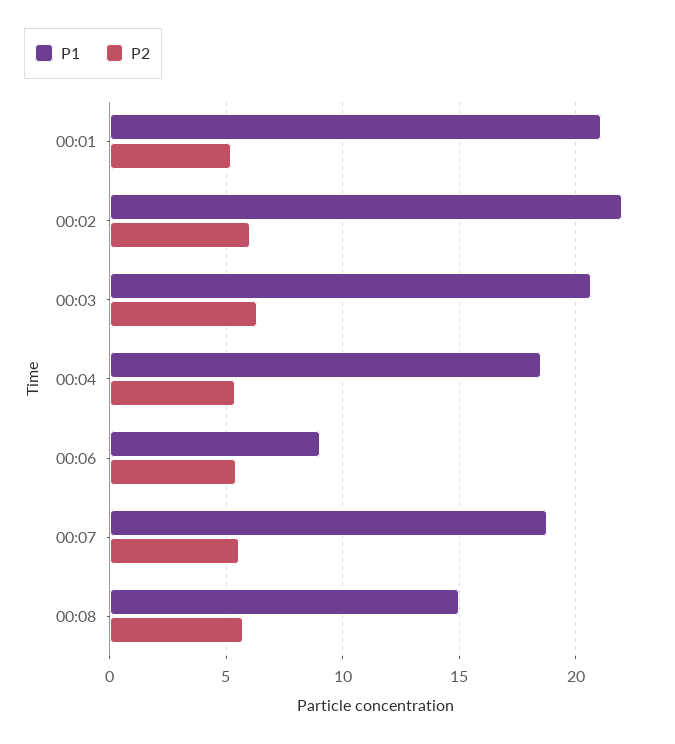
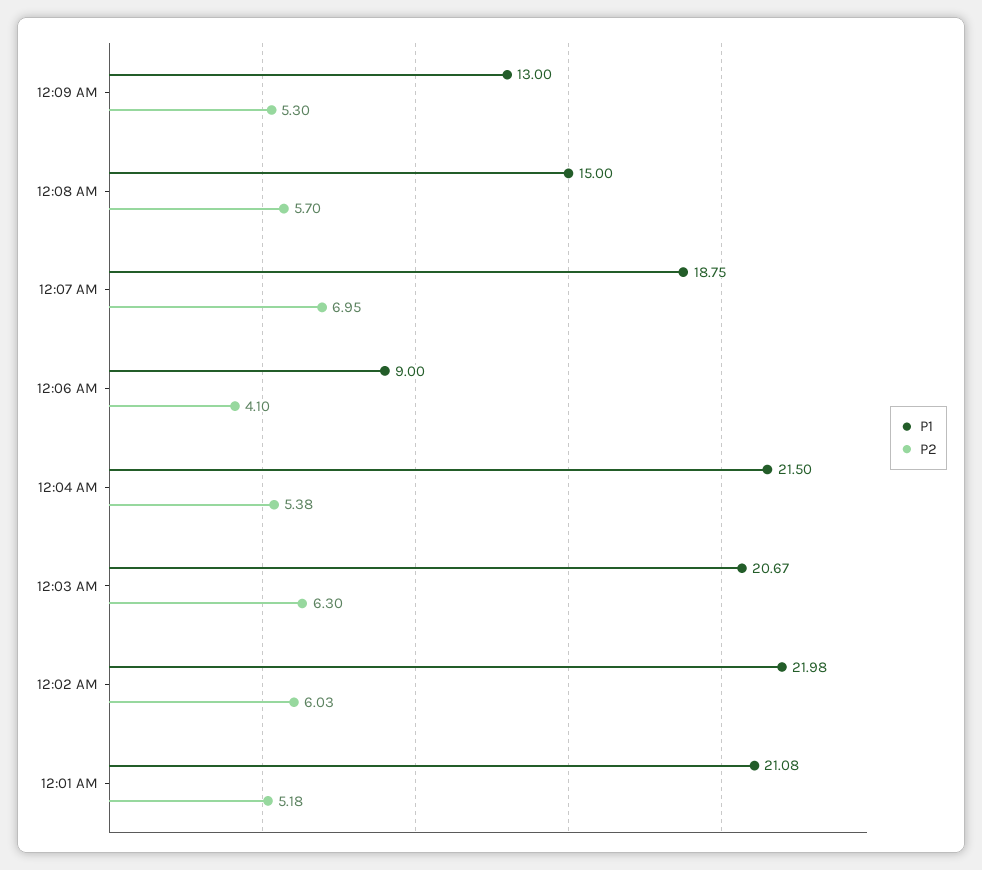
P1, 00:04: 18.5 -> 21.5
P2, 00:06: 5.5 -> 4.1
P2, 00:07: 5.5 -> 6.95
P1, 12:09 AM: none -> 13
P2, 12:09 AM: none -> 5.3

